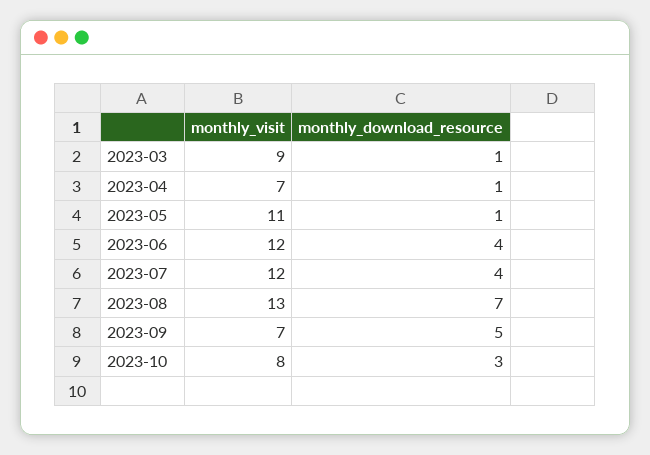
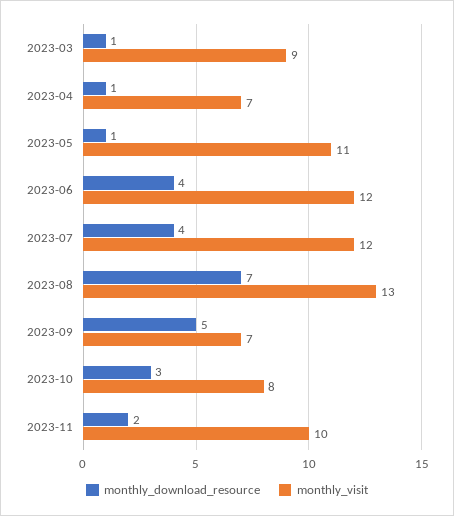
monthly_download_resource, 2023-11: none -> 2
monthly_visit, 2023-11: none -> 10

